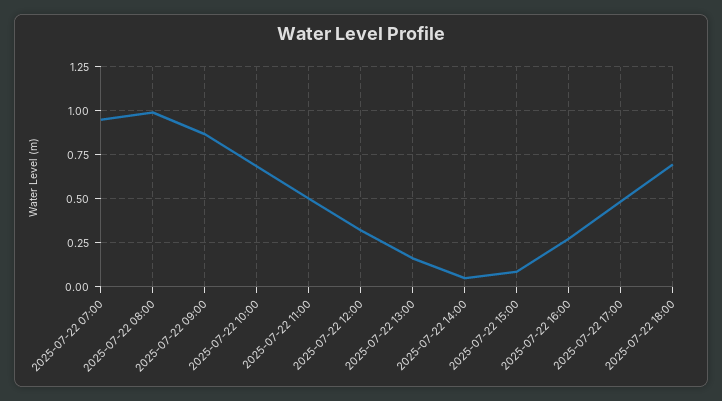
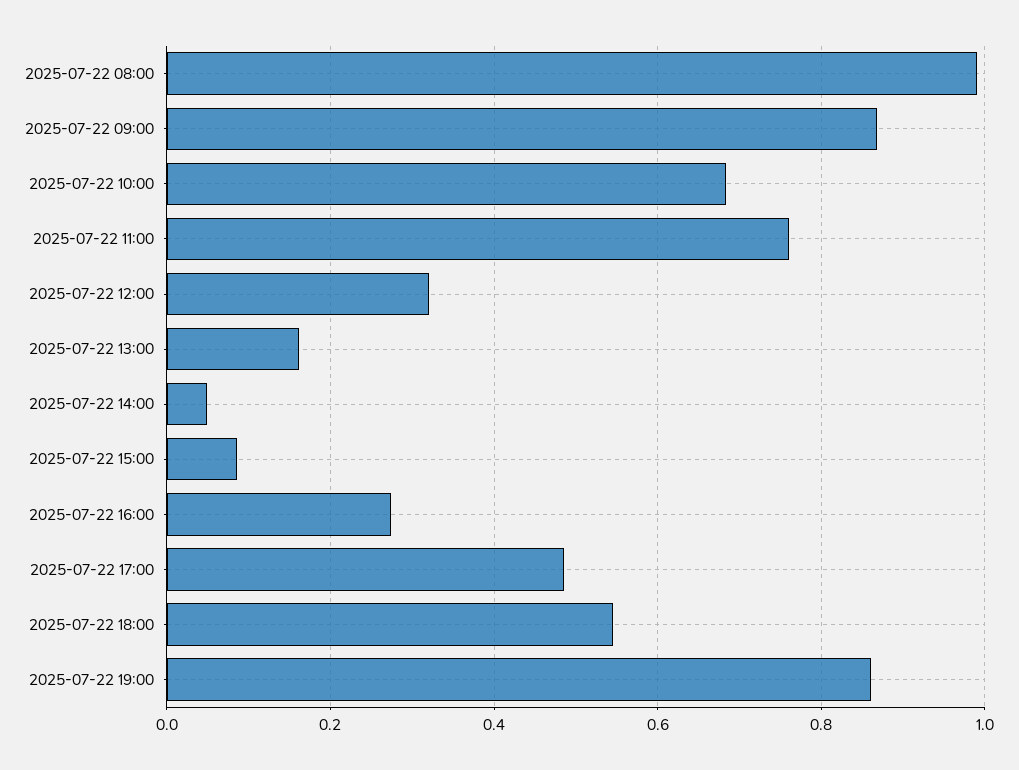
2025-07-22 07:00: 0.95 -> none
2025-07-22 11:00: 0.5 -> 0.76
2025-07-22 18:00: 0.7 -> 0.54
2025-07-22 19:00: none -> 0.86

